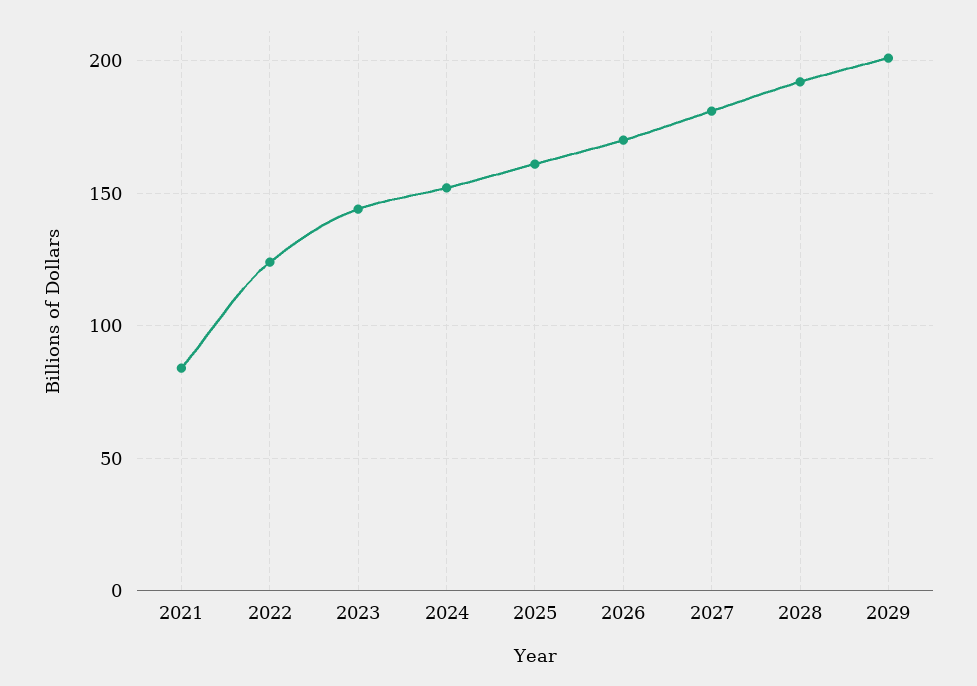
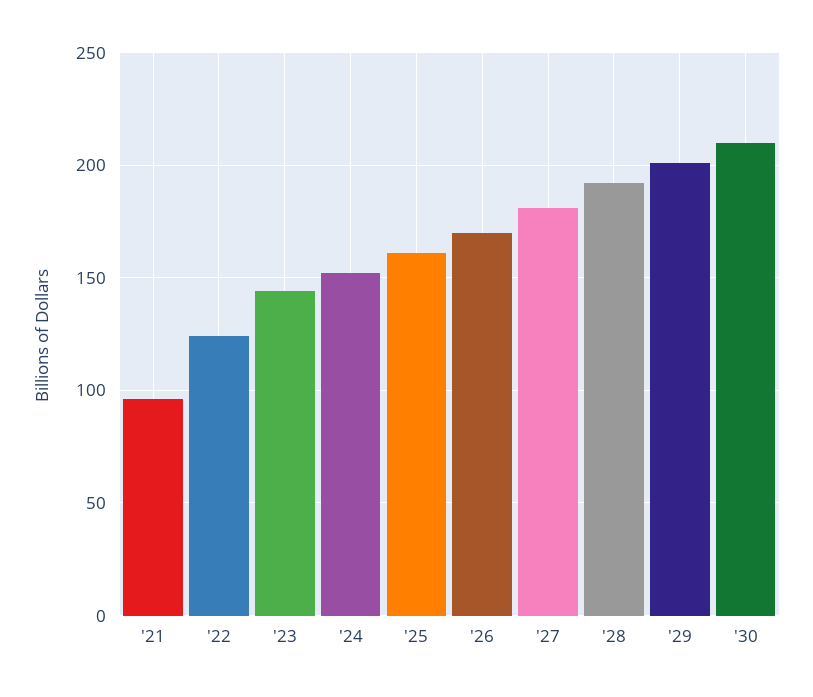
2021: 85 -> 95
'30: none -> 210

